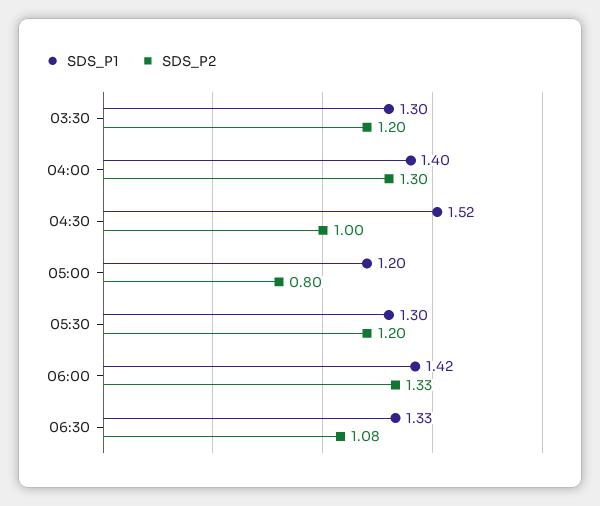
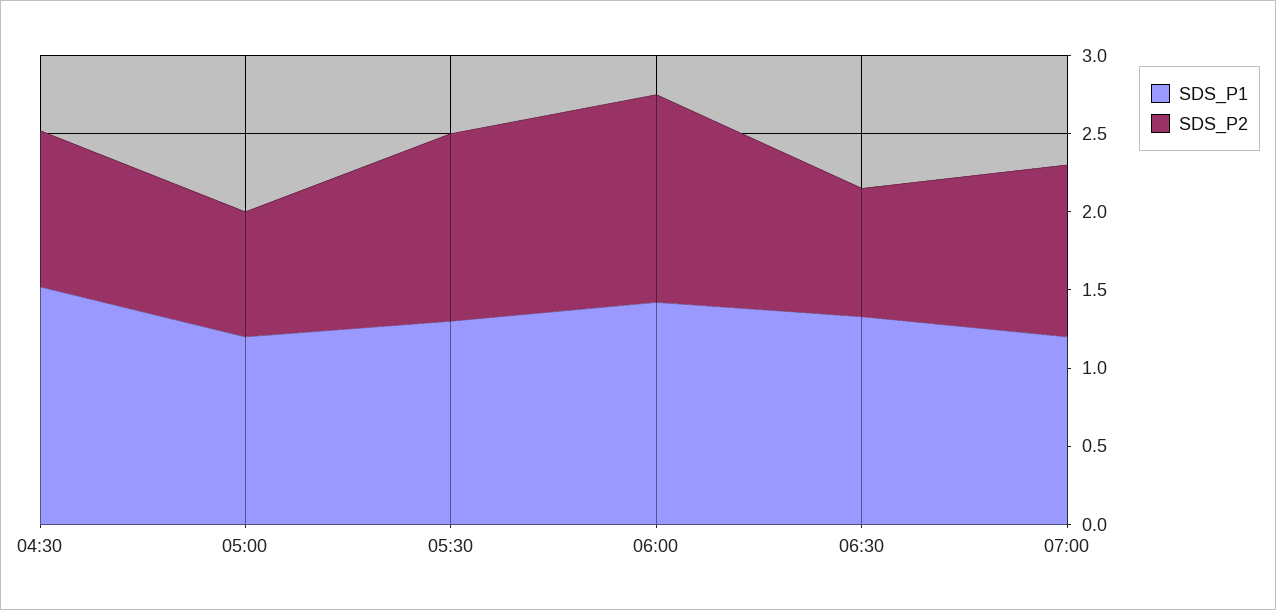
SDS_P1, 03:30: 1.3 -> none
SDS_P2, 03:30: 1.2 -> none
SDS_P1, 04:00: 1.4 -> none
SDS_P2, 04:00: 1.3 -> none
SDS_P2, 06:30: 1.08 -> 0.8
SDS_P1, 07:00: none -> 1.2
SDS_P2, 07:00: none -> 1.1

